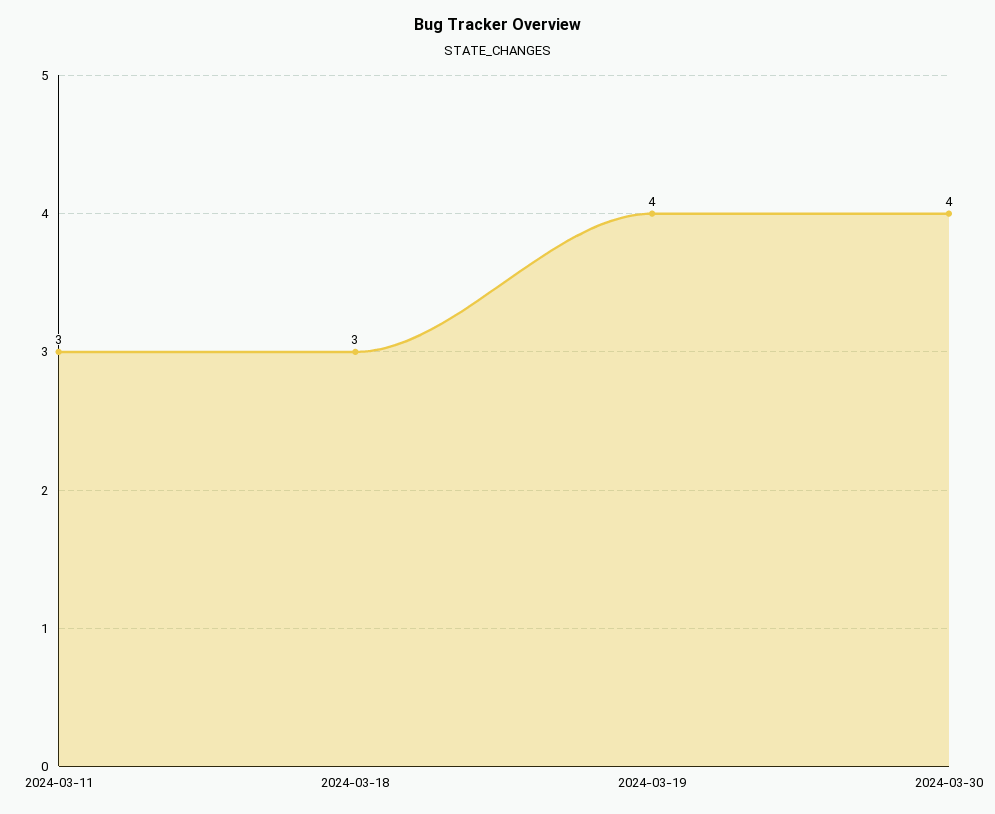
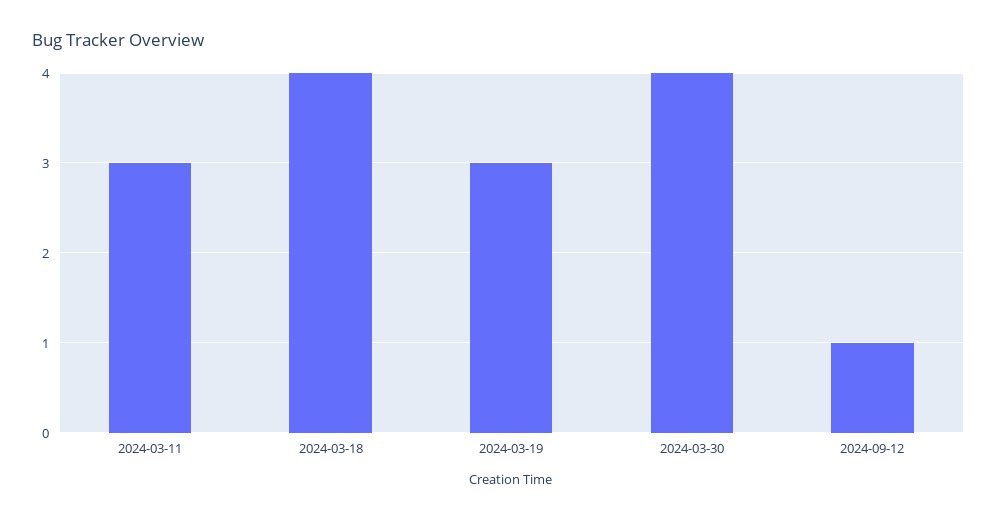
2024-03-18: 3 -> 4
2024-03-19: 4 -> 3
2024-09-12: none -> 1

